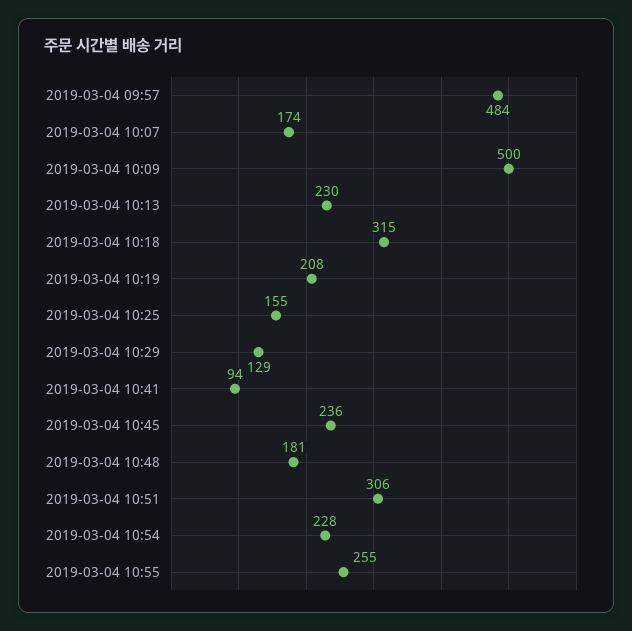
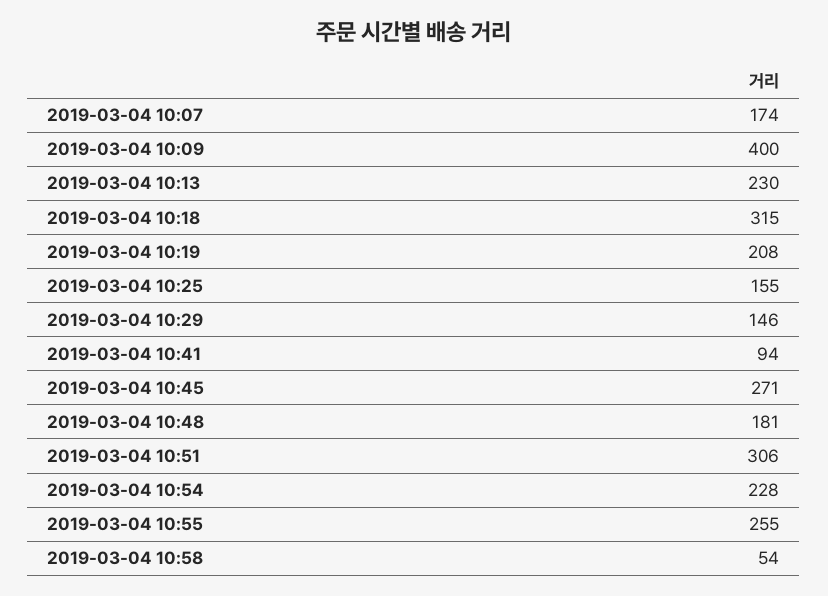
2019-03-04 09:57: 484 -> none
2019-03-04 10:09: 500 -> 400
2019-03-04 10:29: 129 -> 146
2019-03-04 10:45: 236 -> 271
2019-03-04 10:58: none -> 54

